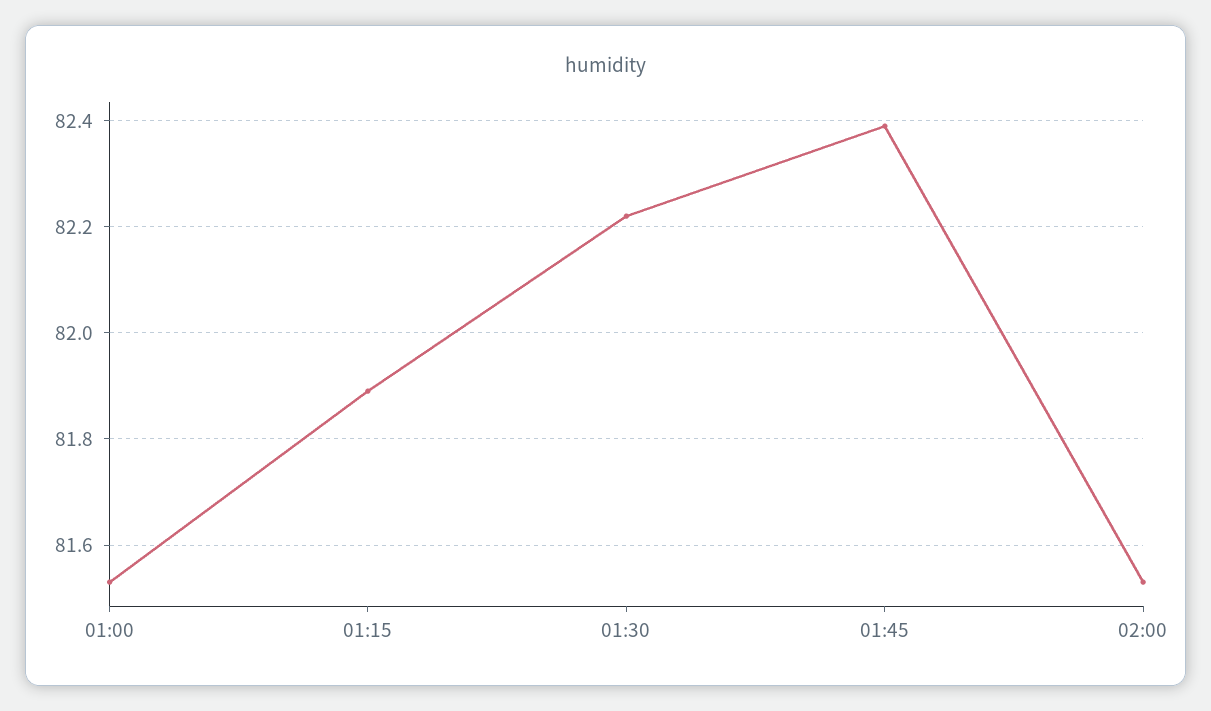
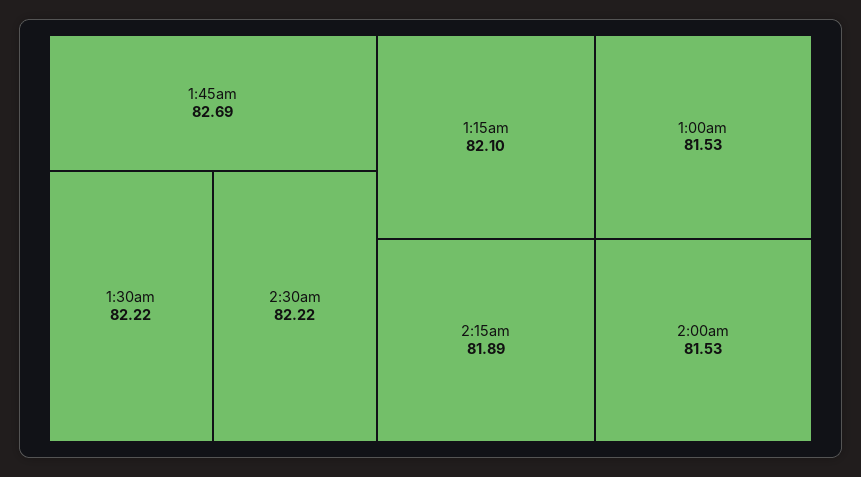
01:15: 81.9 -> 82.1
01:45: 82.4 -> 82.69
2:30am: none -> 82.22
2:15am: none -> 81.89

